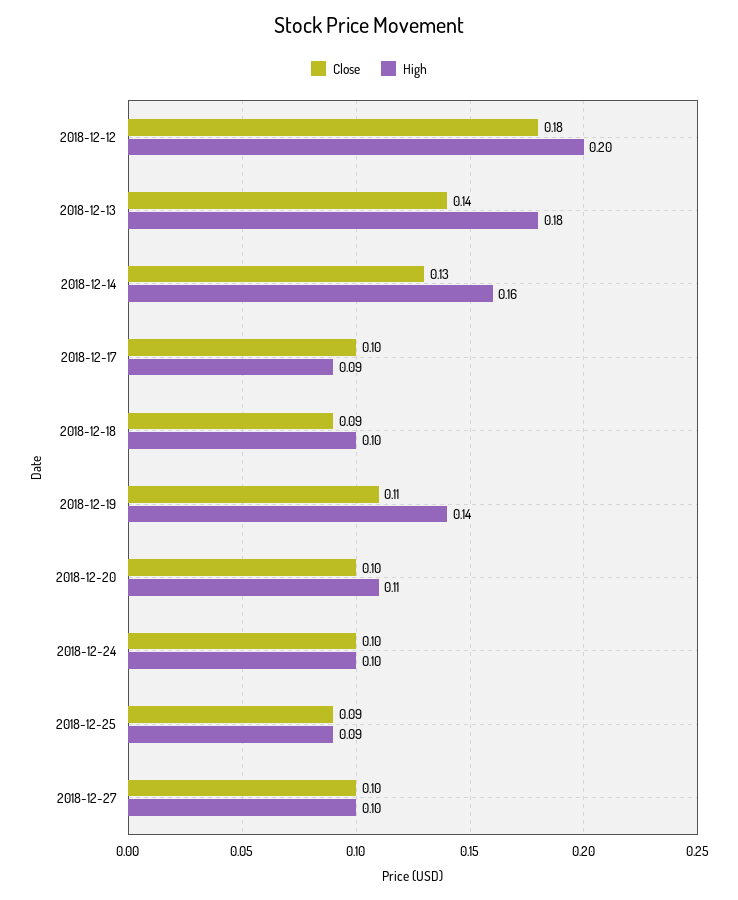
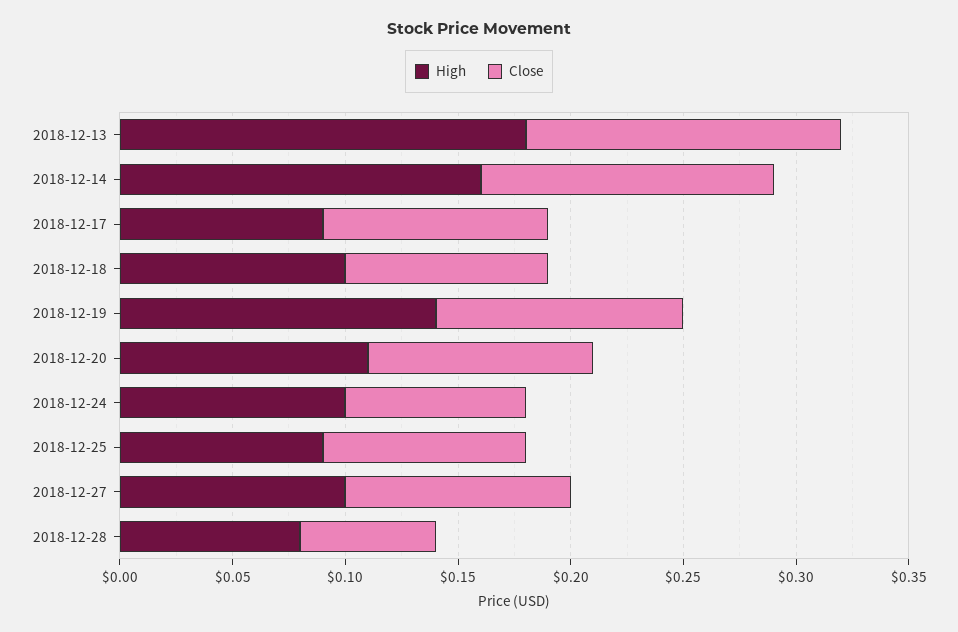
Close, 2018-12-12: 0.18 -> none
High, 2018-12-12: 0.2 -> none
Close, 2018-12-24: 0.1 -> 0.08
High, 2018-12-28: none -> 0.08
Close, 2018-12-28: none -> 0.06

